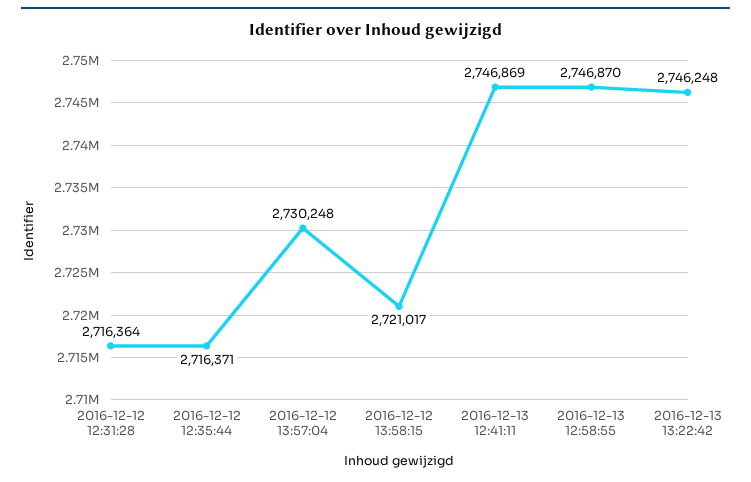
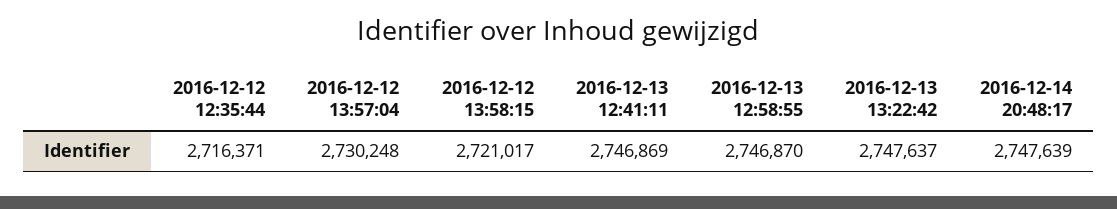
2016-12-12 12:31:28: 2716364 -> none
2016-12-13 13:22:42: 2746248 -> 2747637
2016-12-14 20:48:17: none -> 2747639

